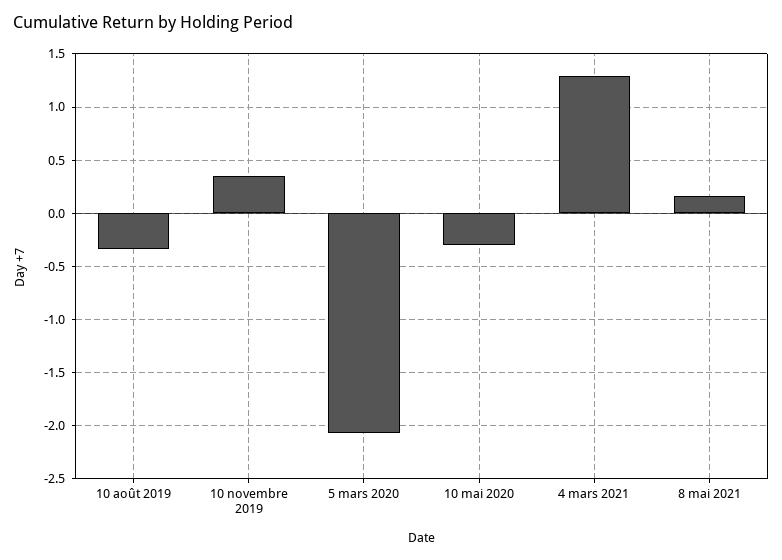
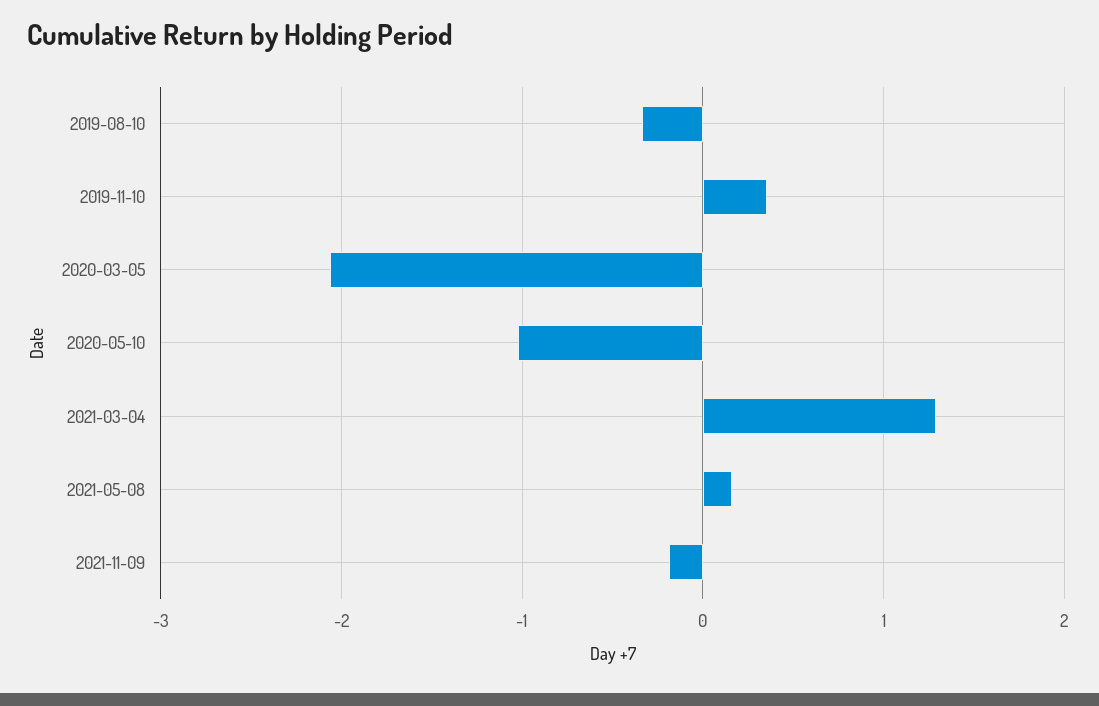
10 mai 2020: -0.3 -> -1
2021-11-09: none -> -0.2

